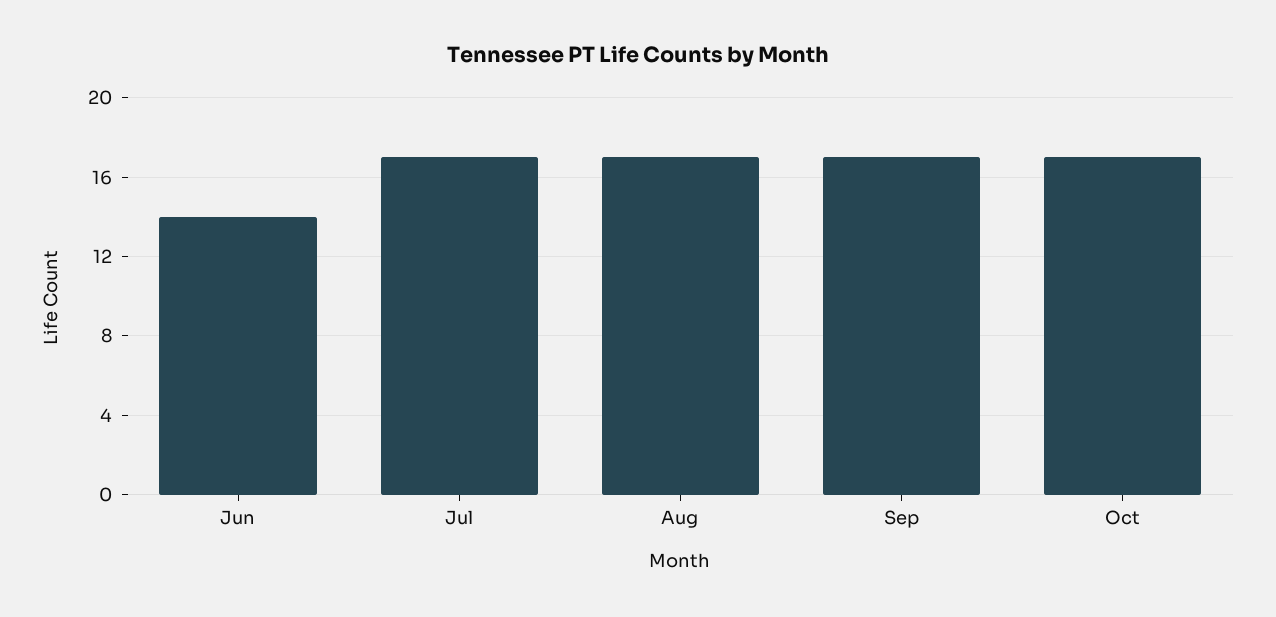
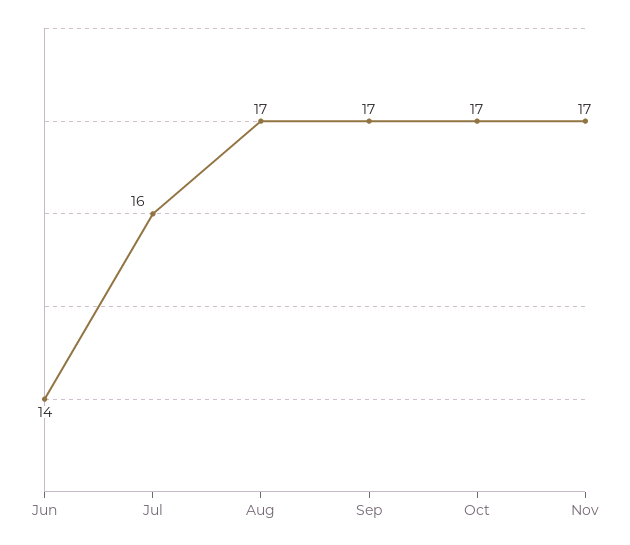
Jul: 17 -> 16
Nov: none -> 17

